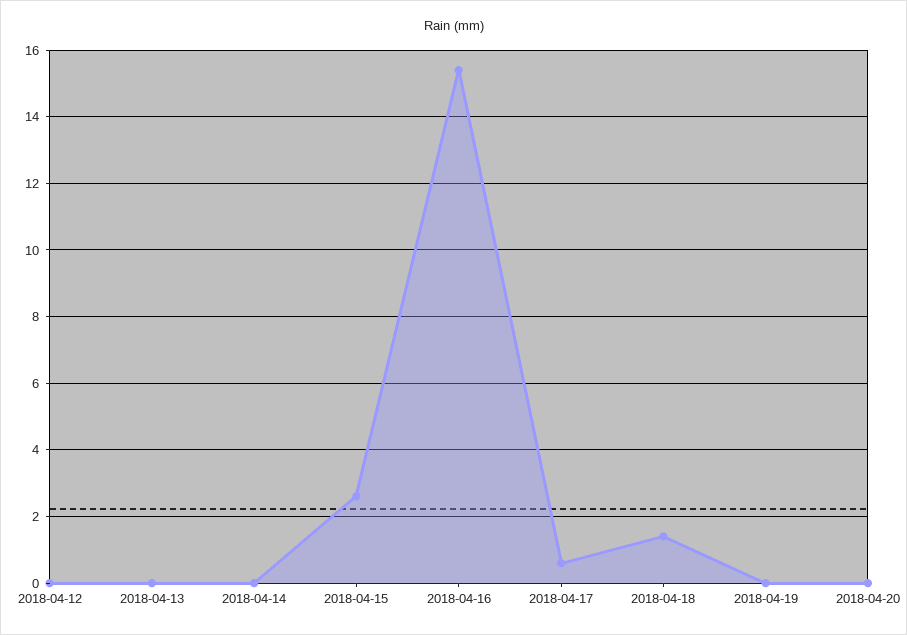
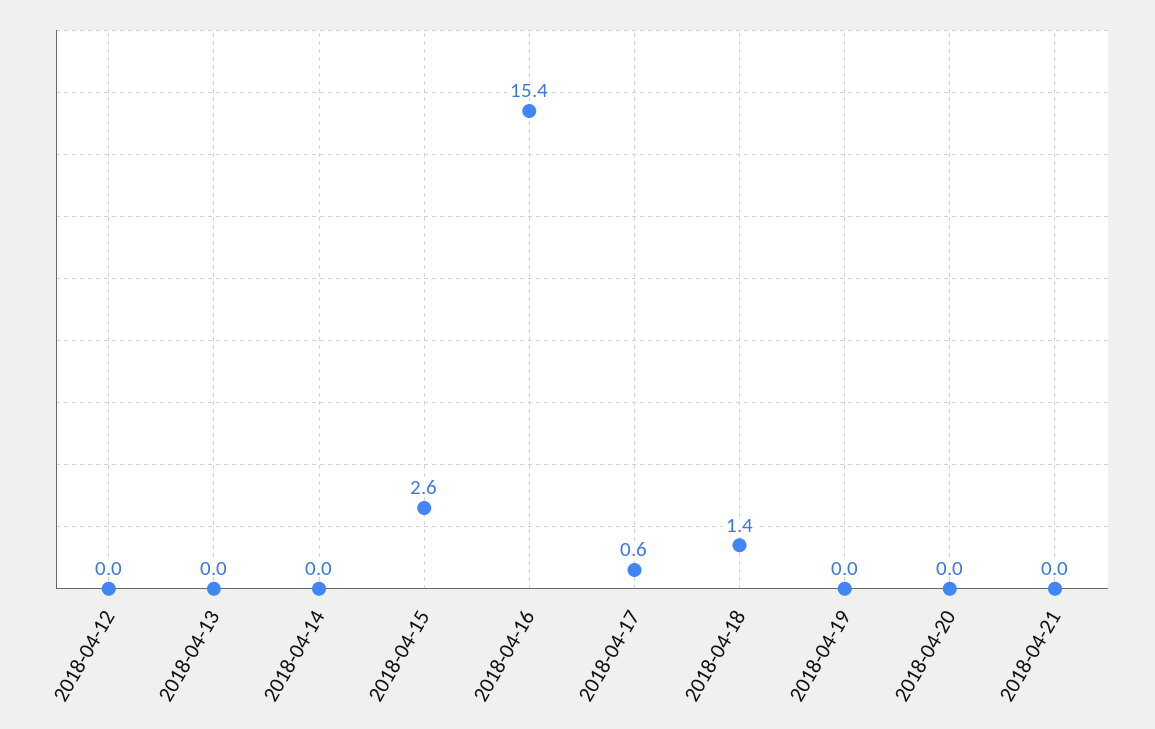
2018-04-21: none -> 0

